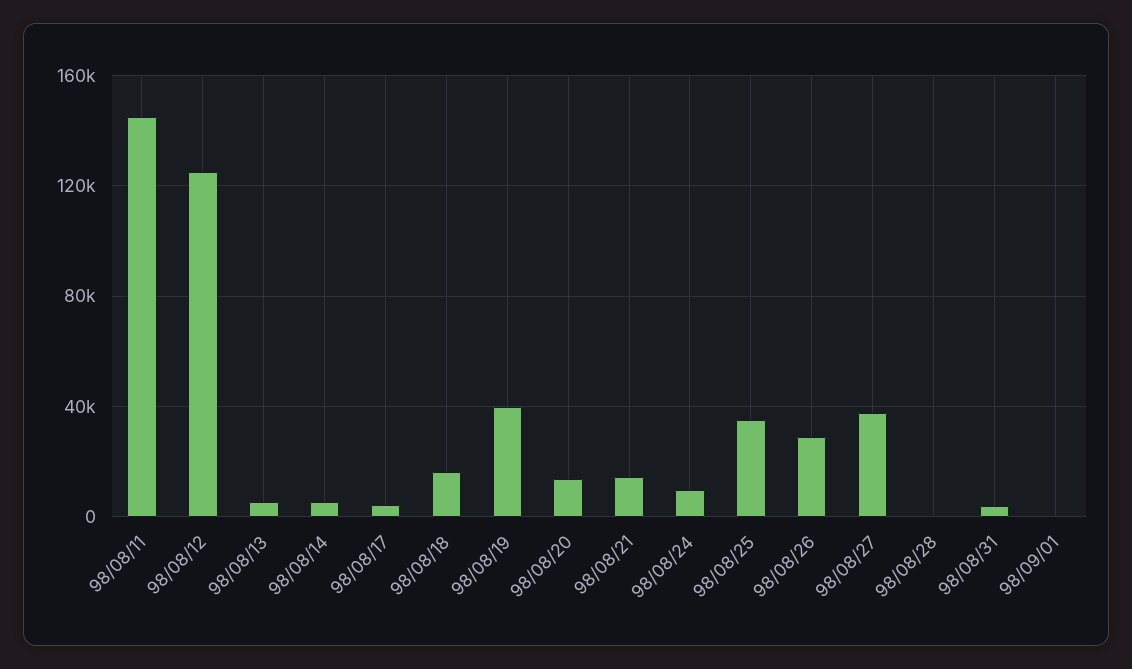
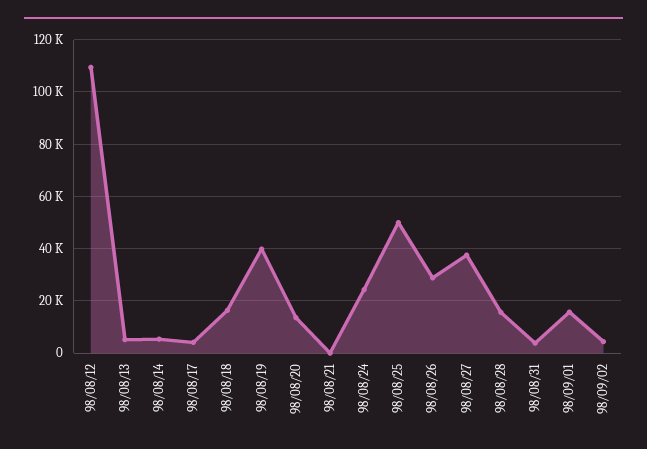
98/08/11: 145000 -> none
98/08/12: 125000 -> 110000
98/08/21: 15000 -> 0
98/08/24: 10000 -> 25000
98/08/25: 35000 -> 50000
98/08/28: 0 -> 15000
98/09/01: 0 -> 15000
98/09/02: none -> 5000

